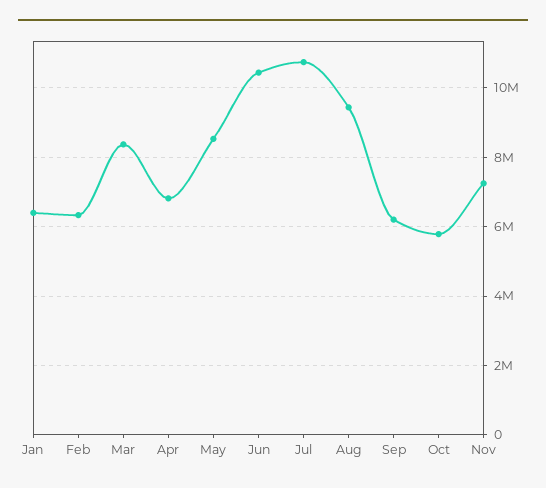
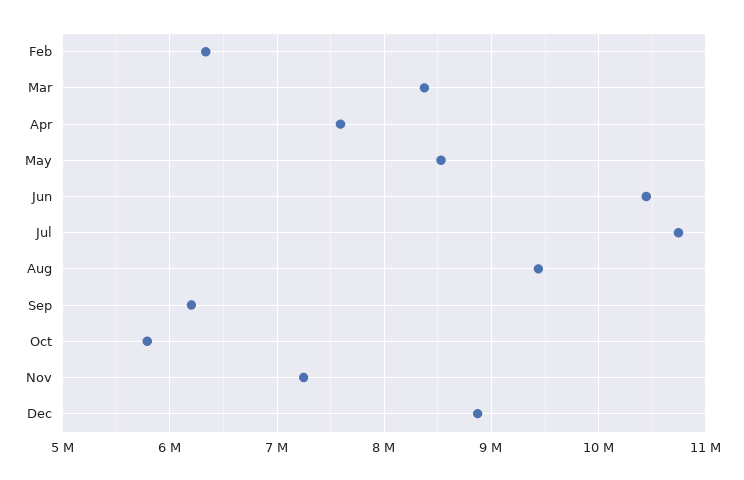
Jan: 6400000 -> none
Apr: 6800000 -> 7600000
Dec: none -> 8900000

